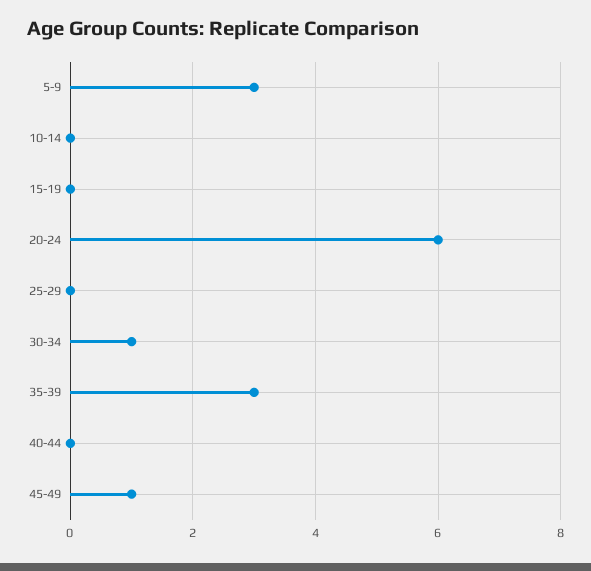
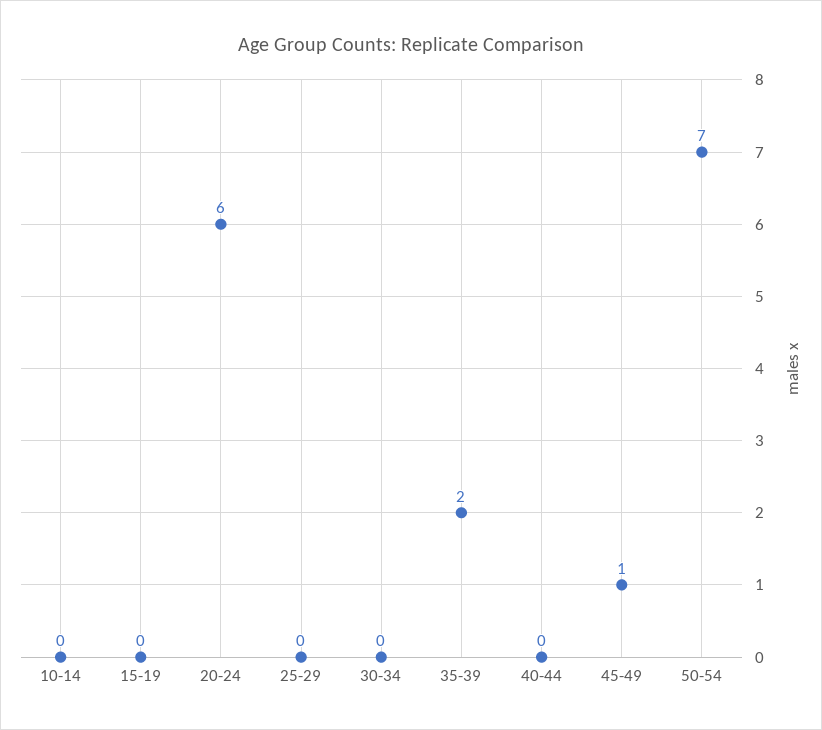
5-9: 3 -> none
30-34: 1 -> 0
35-39: 3 -> 2
50-54: none -> 7

